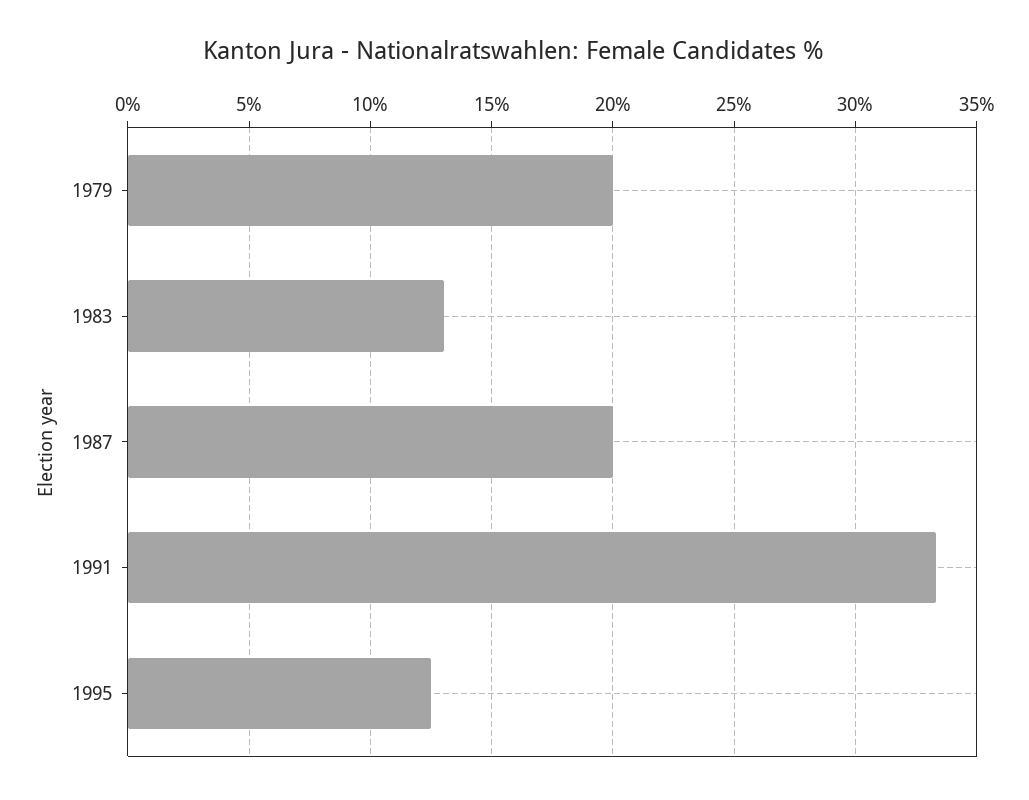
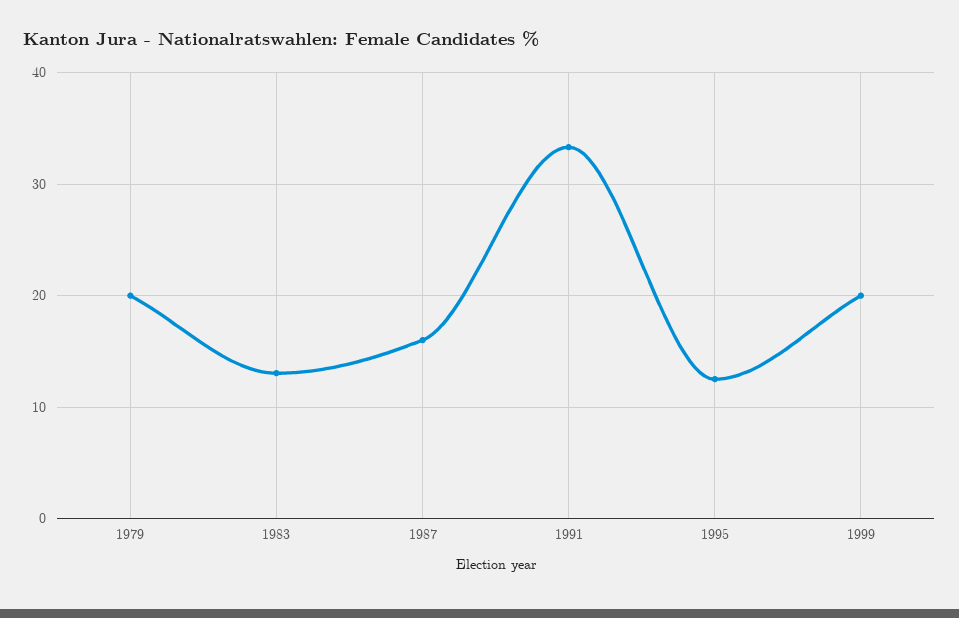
1987: 20 -> 16
1999: none -> 20

